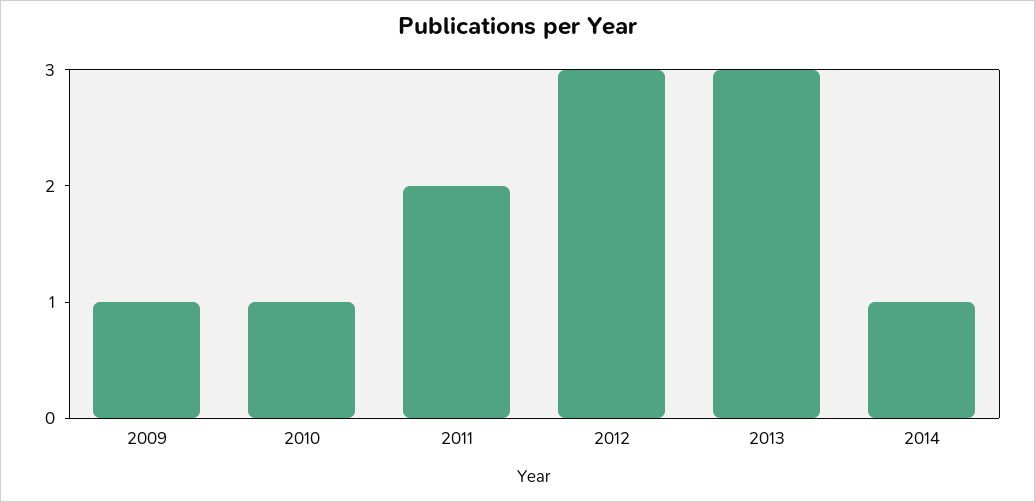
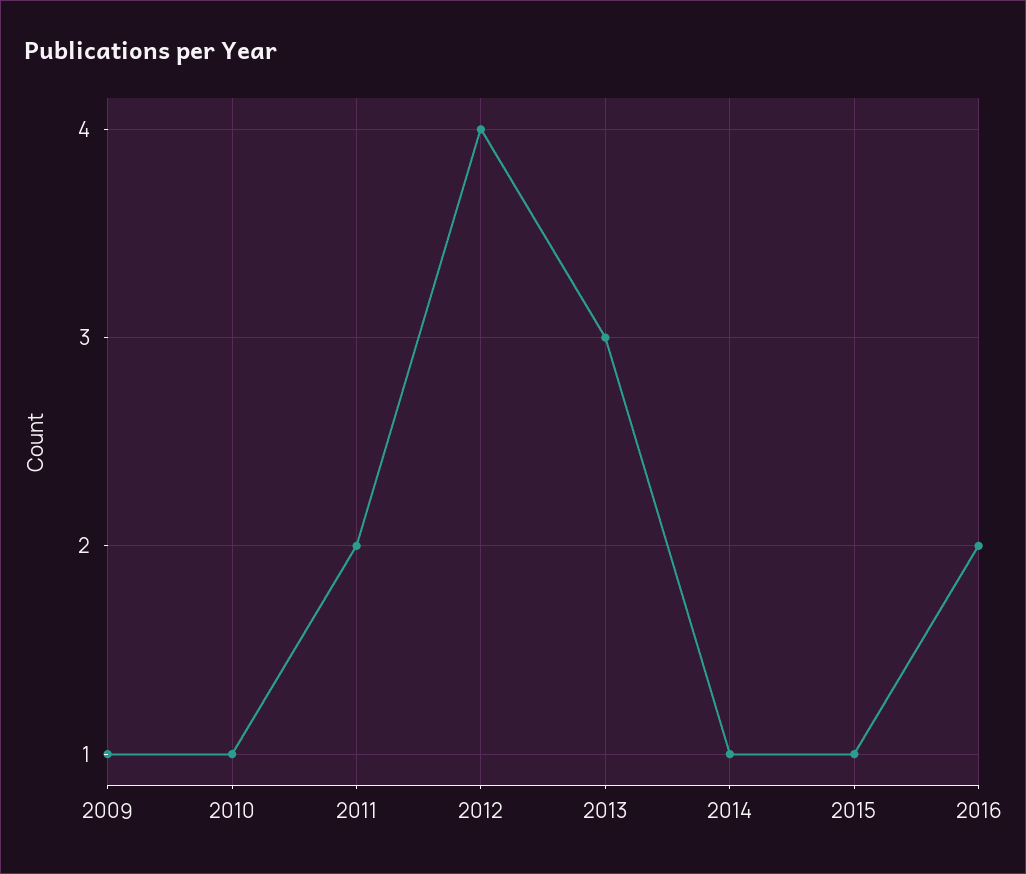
2012: 3 -> 4
2015: none -> 1
2016: none -> 2

